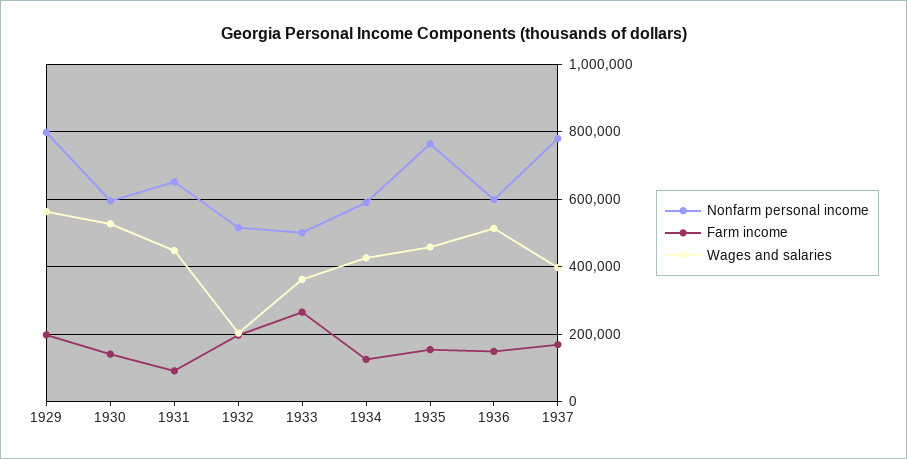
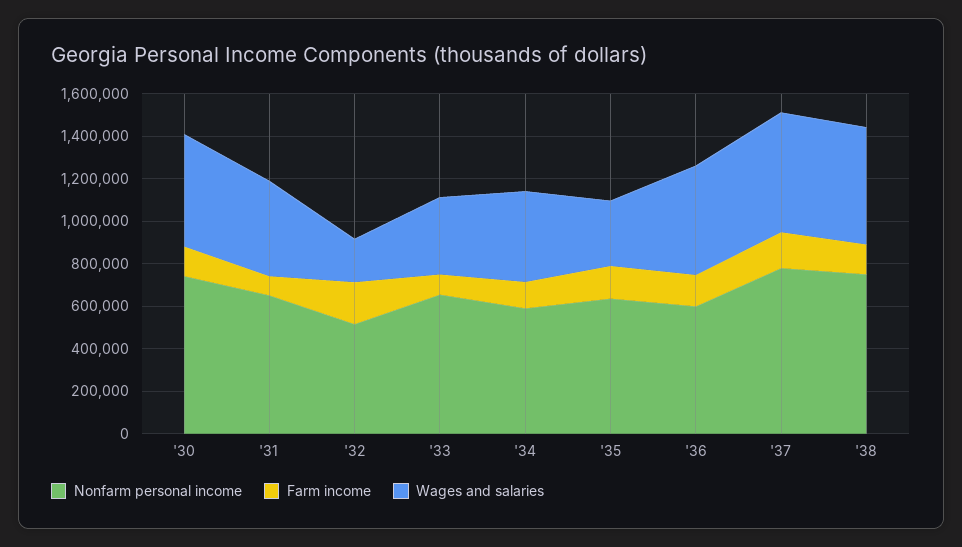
Nonfarm personal income, 1929: 800000 -> none
Farm income, 1929: 200000 -> none
Wages and salaries, 1929: 560000 -> none
Nonfarm personal income, 1930: 600000 -> 750000
Nonfarm personal income, 1933: 500000 -> 650000
Farm income, 1933: 260000 -> 100000
Nonfarm personal income, 1935: 760000 -> 650000
Wages and salaries, 1935: 460000 -> 300000
Wages and salaries, 1937: 400000 -> 550000
Nonfarm personal income, '38: none -> 750000
Farm income, '38: none -> 150000
Wages and salaries, '38: none -> 550000

